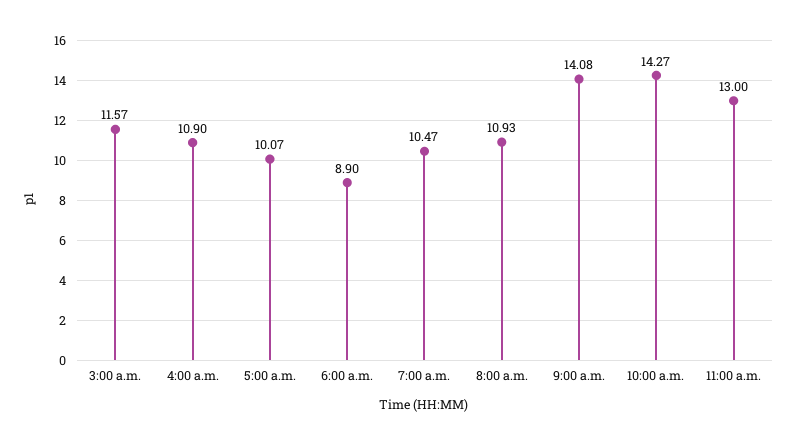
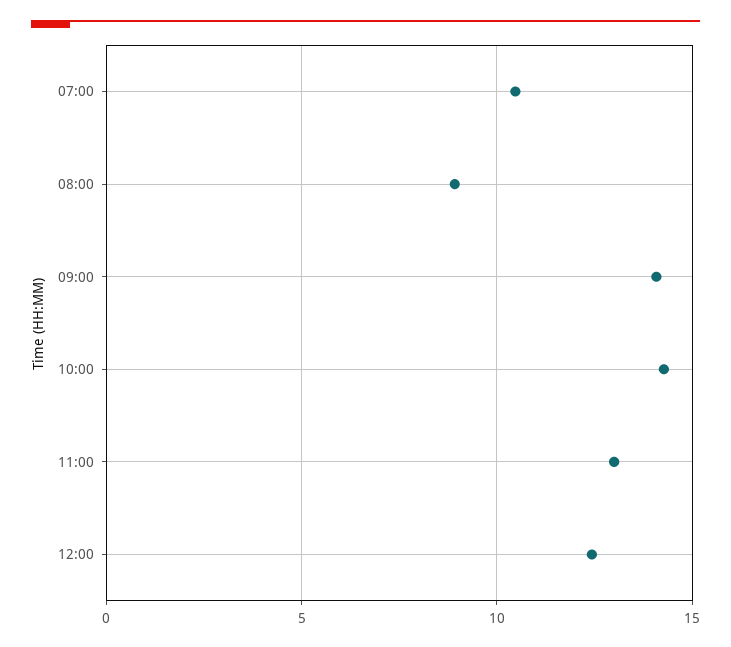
3:00 a.m.: 11.57 -> none
4:00 a.m.: 10.9 -> none
5:00 a.m.: 10.07 -> none
6:00 a.m.: 8.9 -> none
8:00 a.m.: 10.93 -> 9
12:00: none -> 12.5

